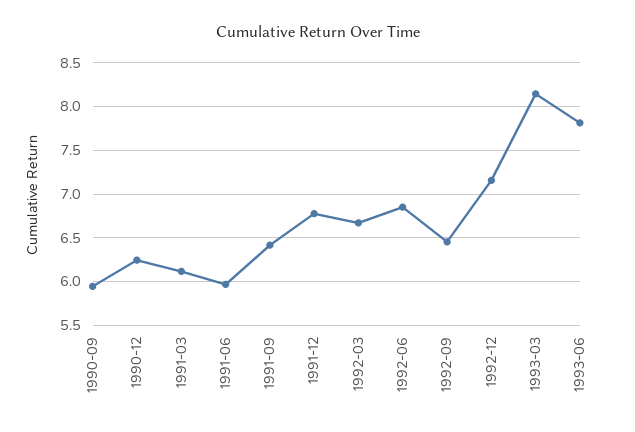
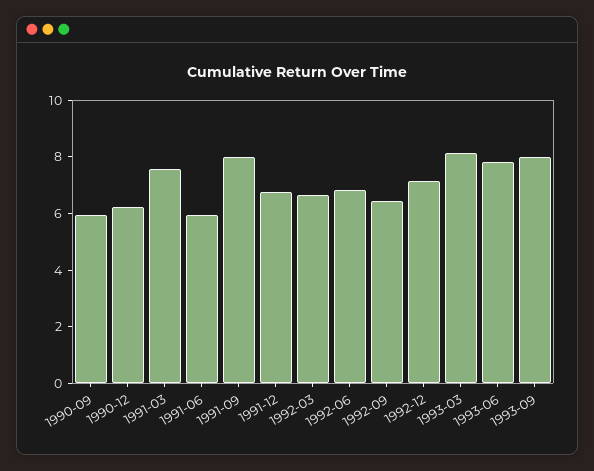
1991-03: 6.1 -> 7.5
1991-09: 6.4 -> 8
1993-09: none -> 8

